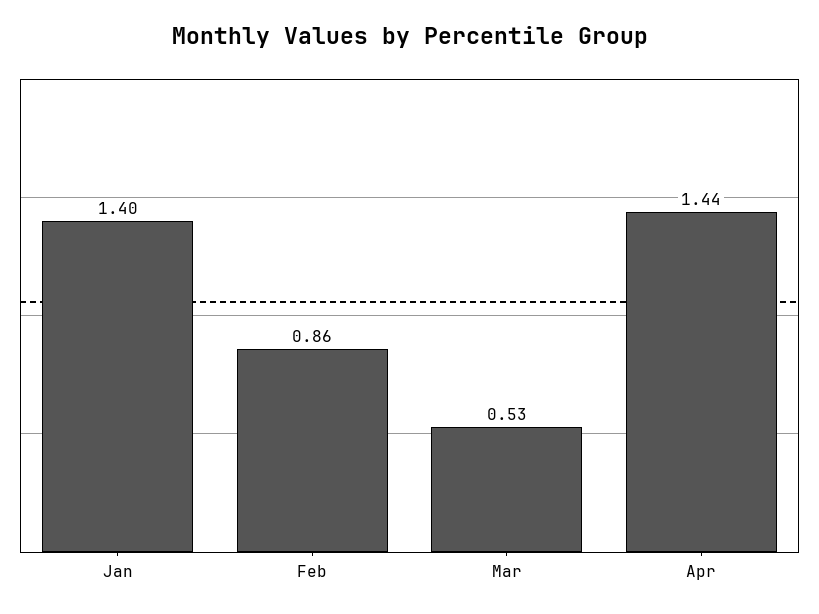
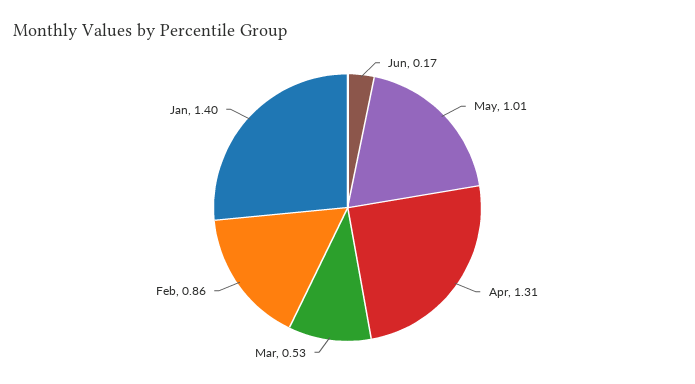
Apr: 1.44 -> 1.31
Jun: none -> 0.17
May: none -> 1.01

